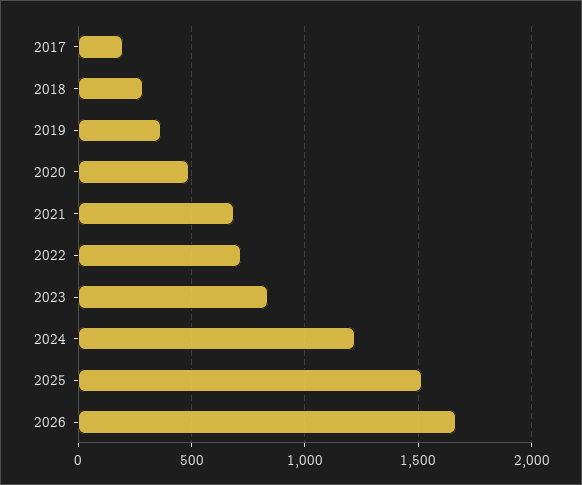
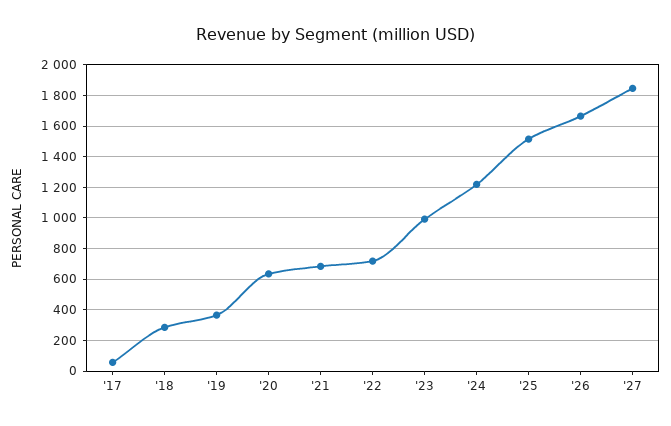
2017: 200 -> 50
2020: 500 -> 650
2023: 850 -> 1000
'27: none -> 1850

